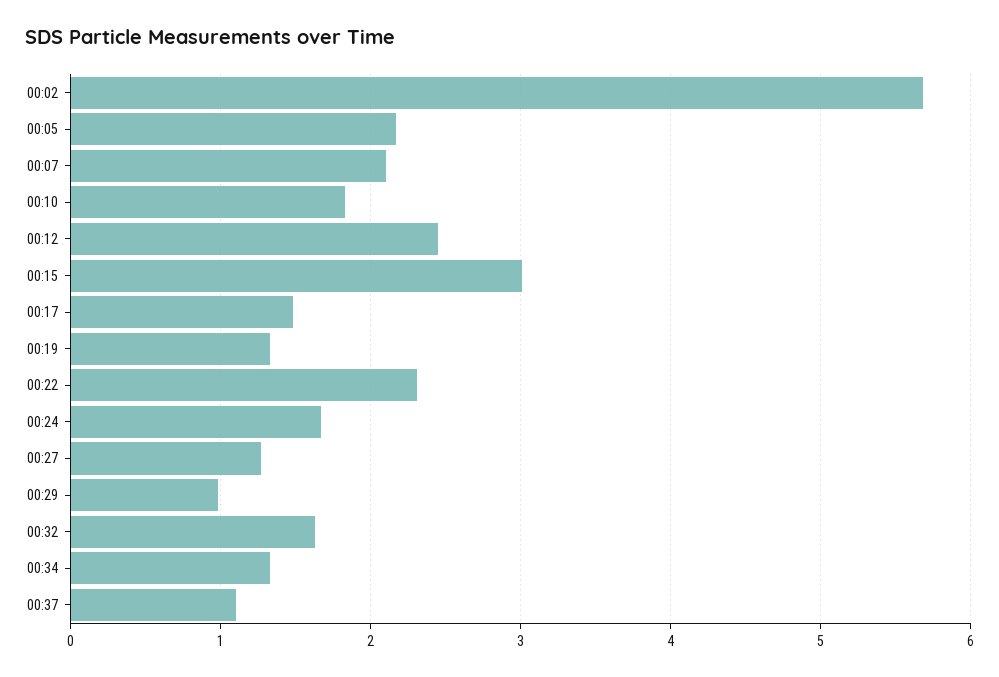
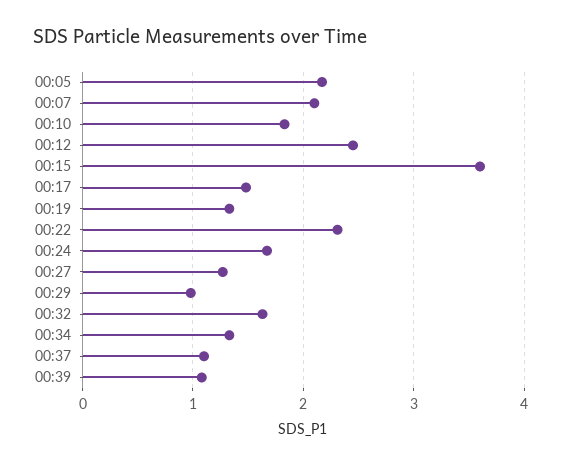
00:02: 5.7 -> none
00:15: 3 -> 3.6
00:39: none -> 1.1

